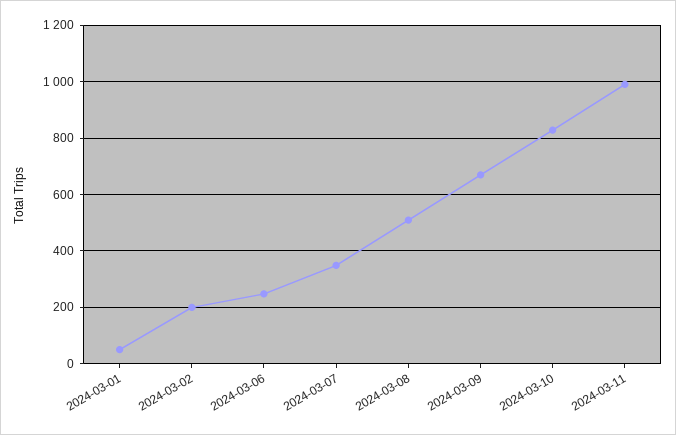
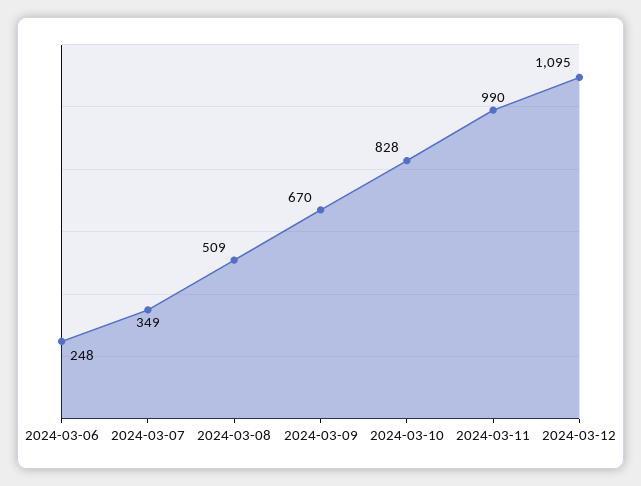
2024-03-01: 50 -> none
2024-03-02: 200 -> none
2024-03-12: none -> 1095

